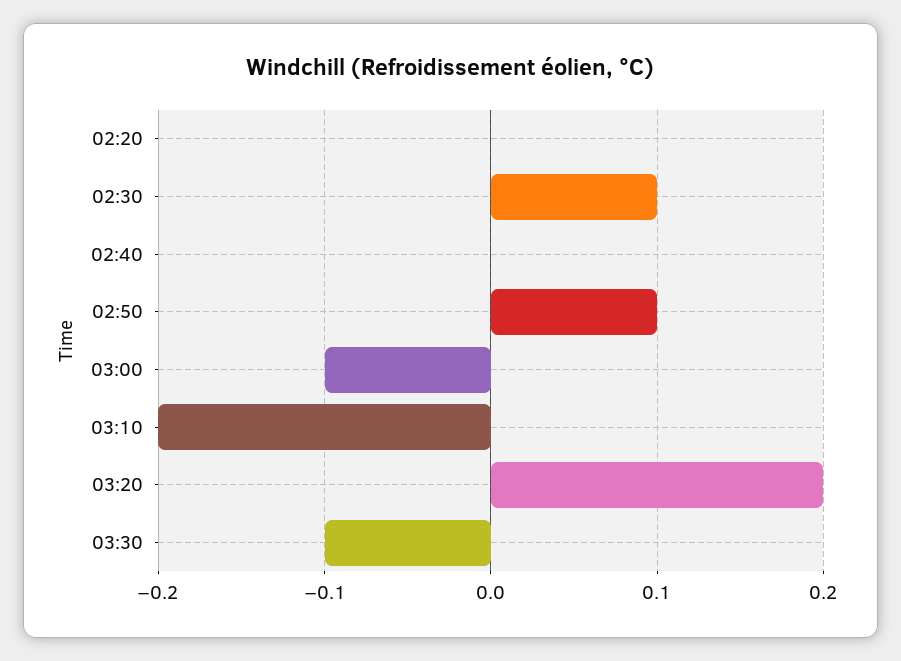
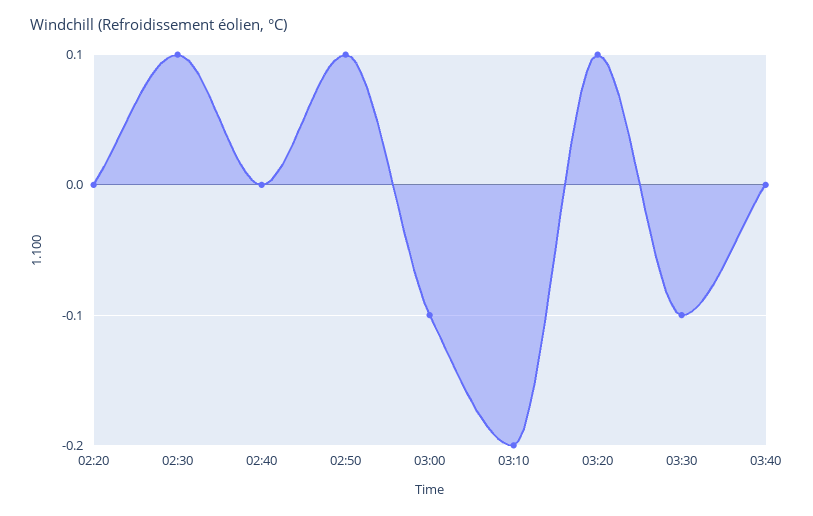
03:20: 0.2 -> 0.1
03:40: none -> 0

